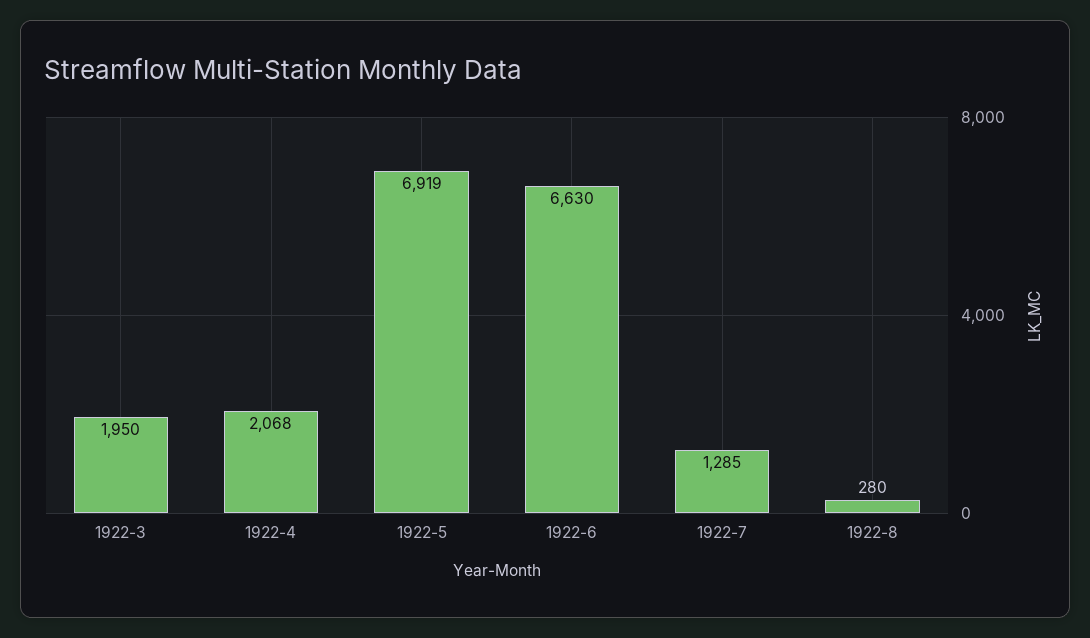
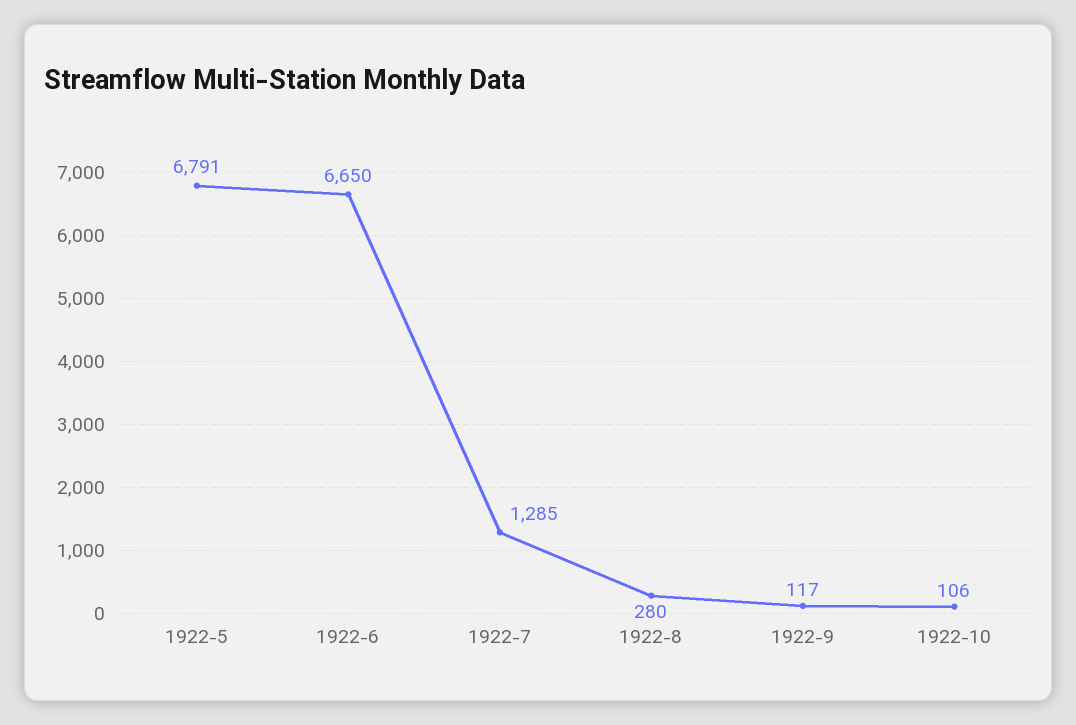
1922-3: 1950 -> none
1922-4: 2068 -> none
1922-5: 6919 -> 6791
1922-6: 6630 -> 6650
1922-9: none -> 117
1922-10: none -> 106

